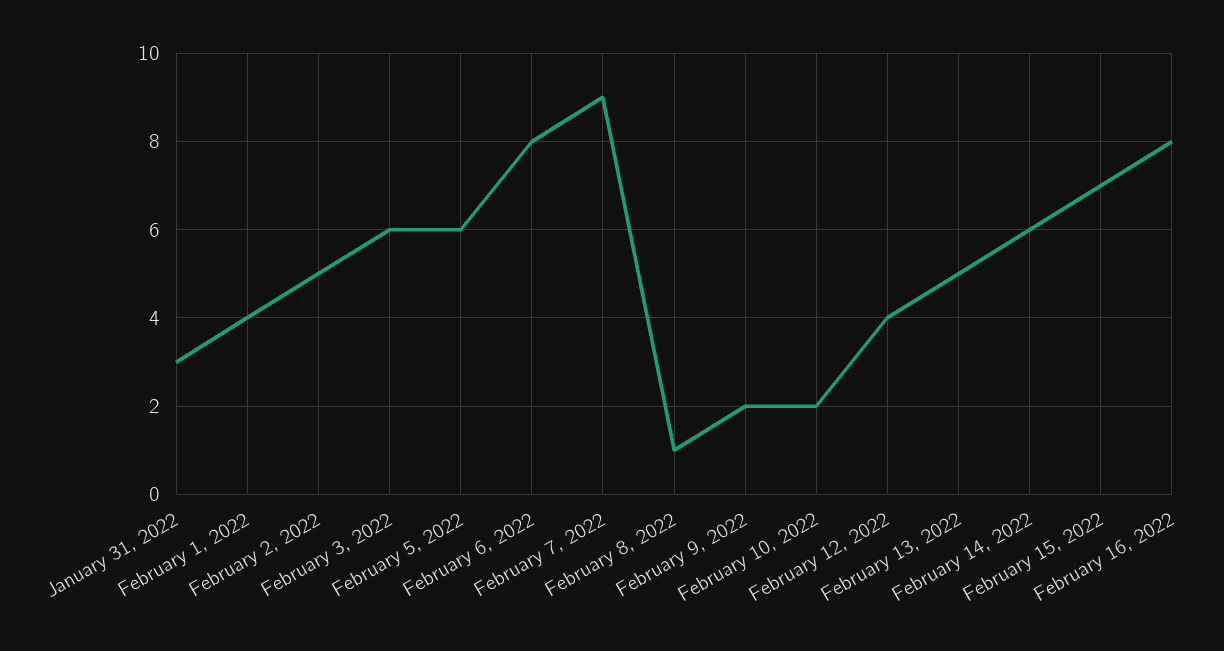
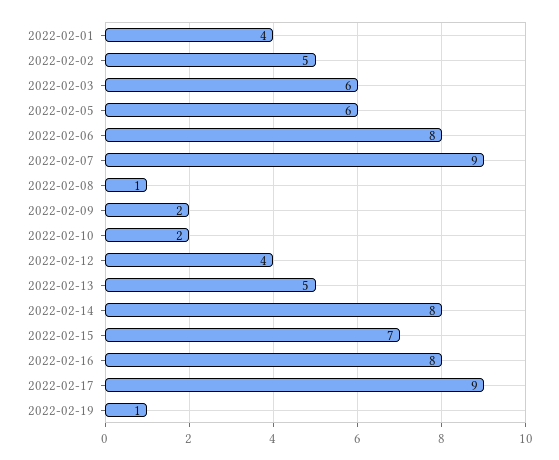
January 31, 2022: 3 -> none
February 14, 2022: 6 -> 8
2022-02-17: none -> 9
2022-02-19: none -> 1

